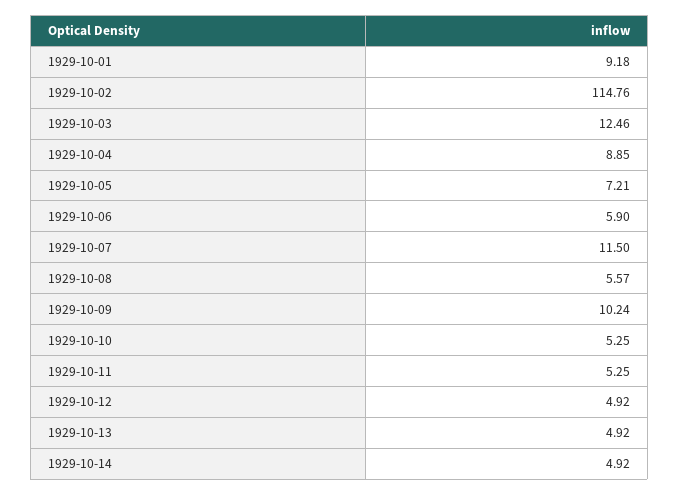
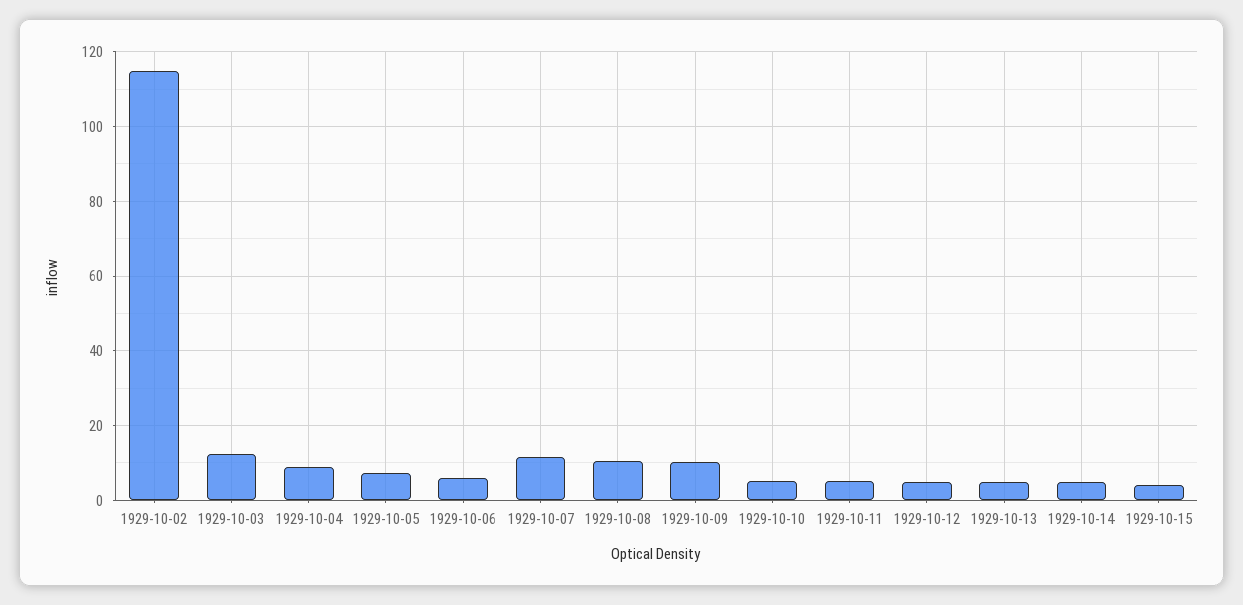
1929-10-01: 9.18 -> none
1929-10-08: 5.57 -> 10
1929-10-15: none -> 4

